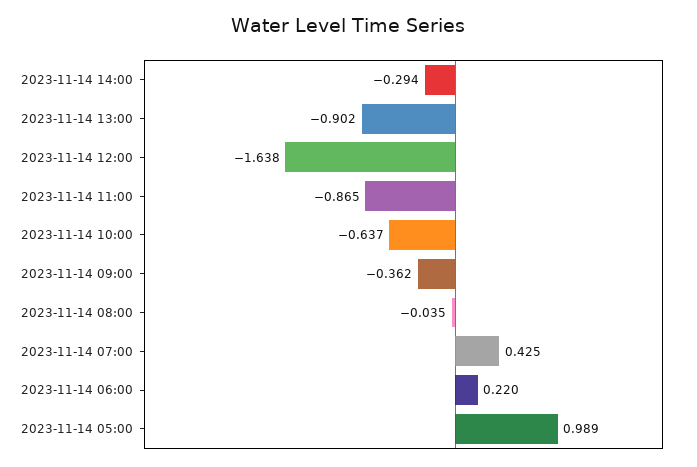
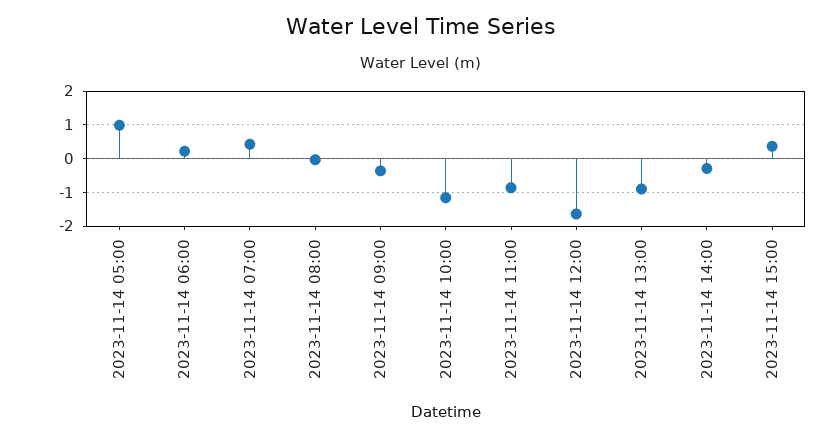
2023-11-14 10:00: -0.637 -> -1.2
2023-11-14 15:00: none -> 0.4

